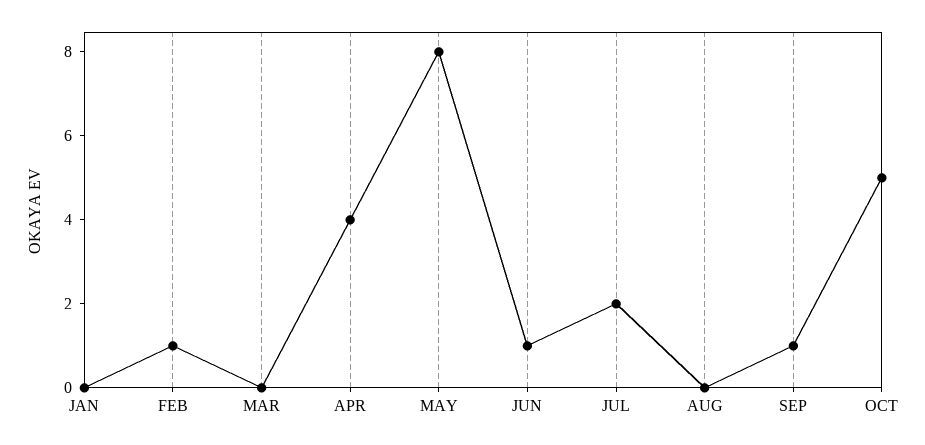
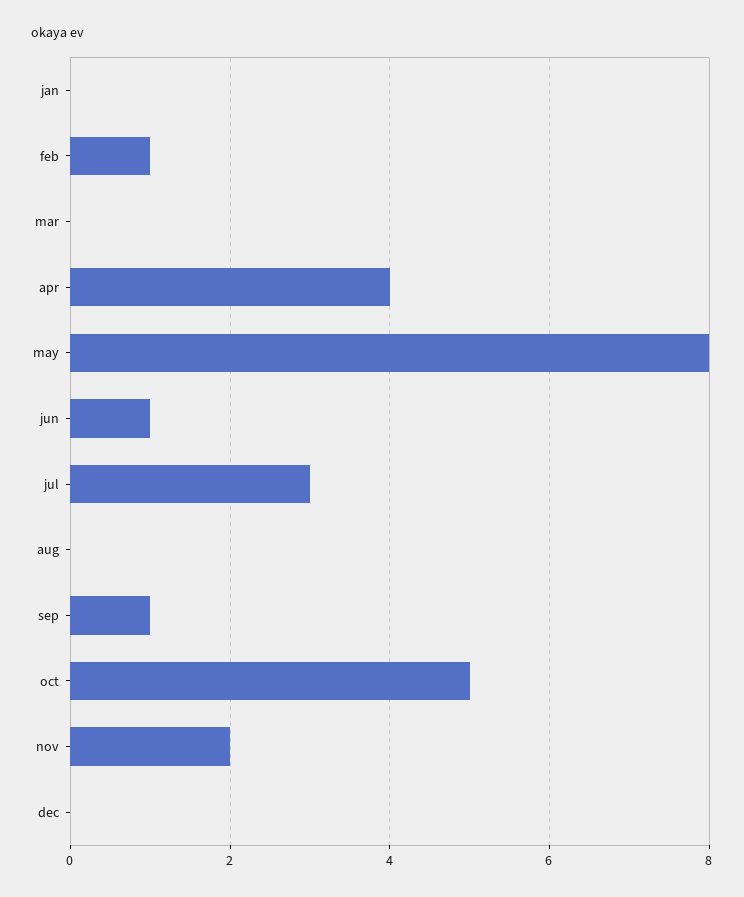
JUL: 2 -> 3
nov: none -> 2
dec: none -> 0

